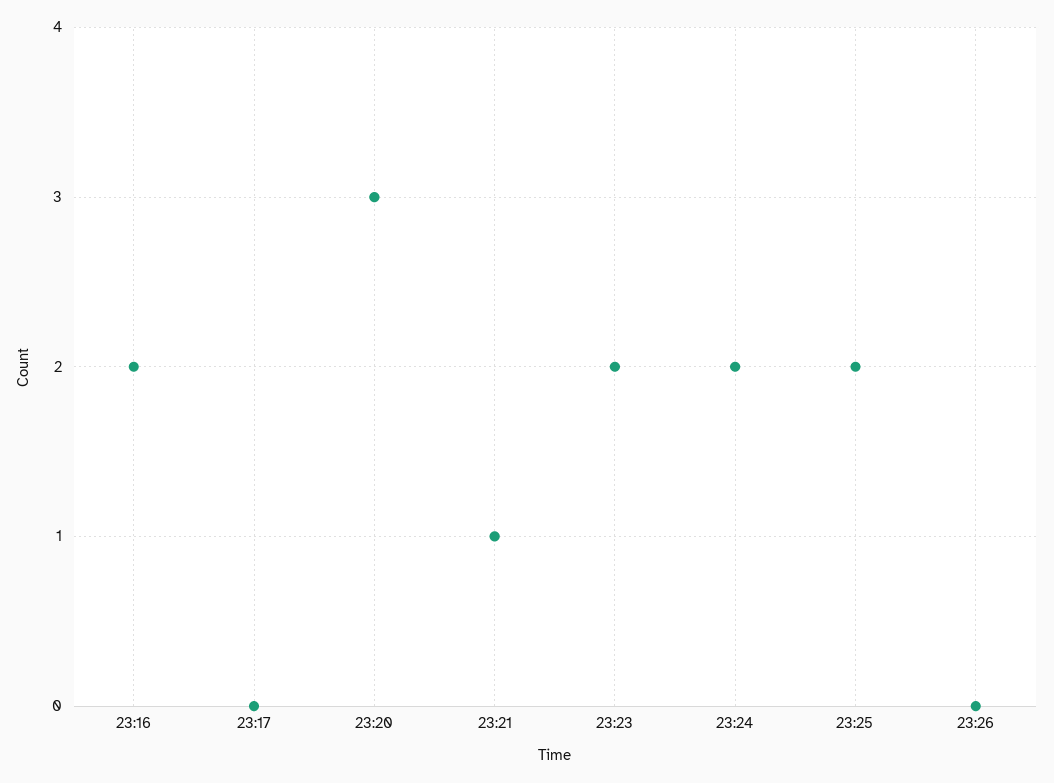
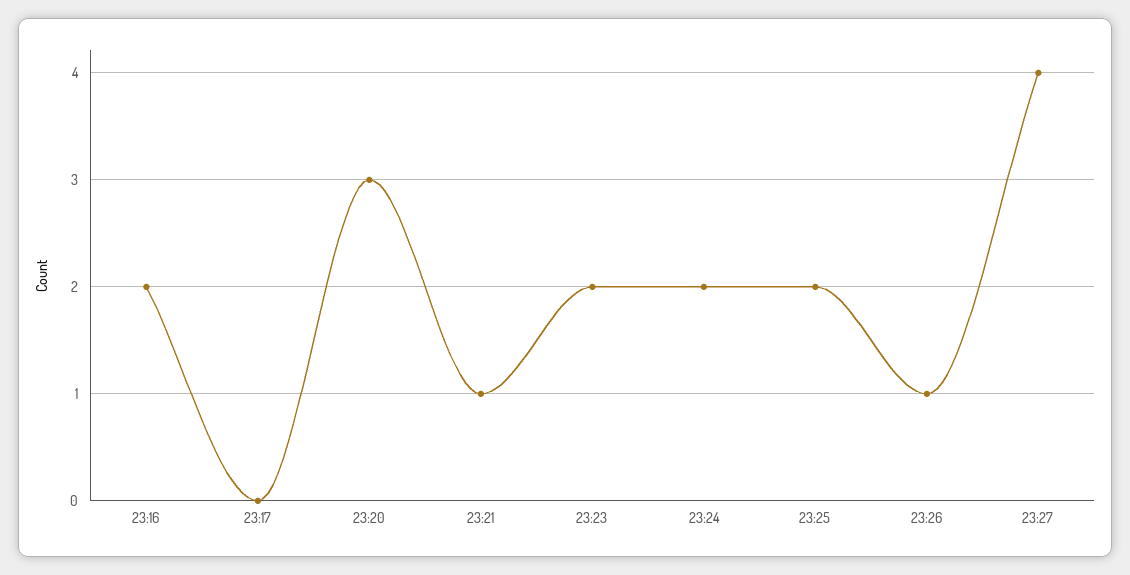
23:26: 0 -> 1
23:27: none -> 4

